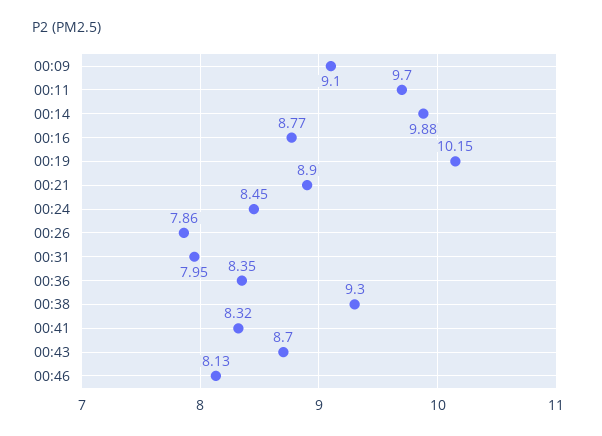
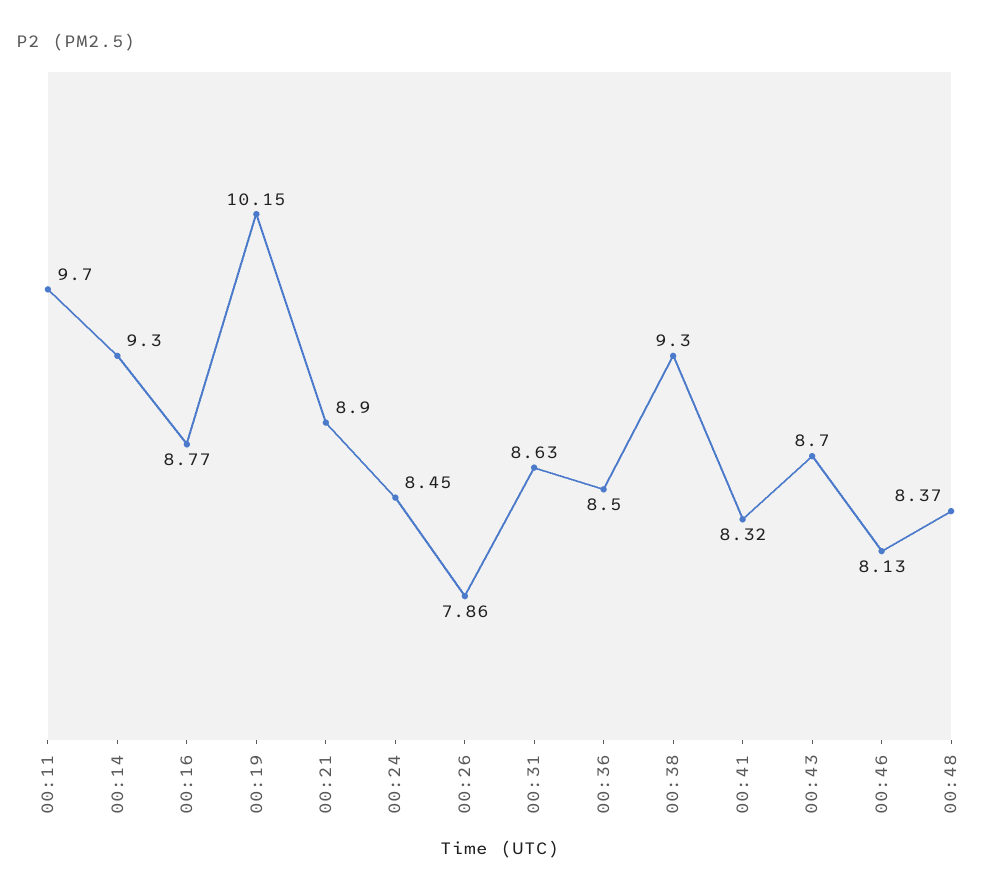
00:09: 9.1 -> none
00:14: 9.88 -> 9.3
00:31: 7.95 -> 8.63
00:36: 8.35 -> 8.5
00:48: none -> 8.37

